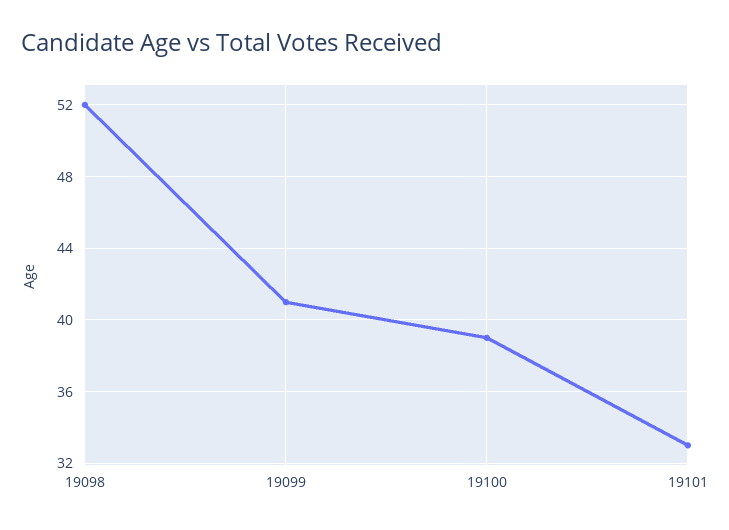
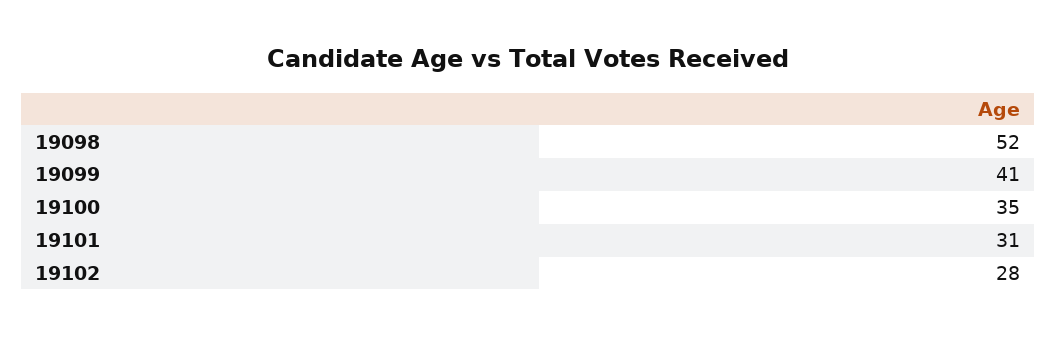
19100: 39 -> 35
19101: 33 -> 31
19102: none -> 28

